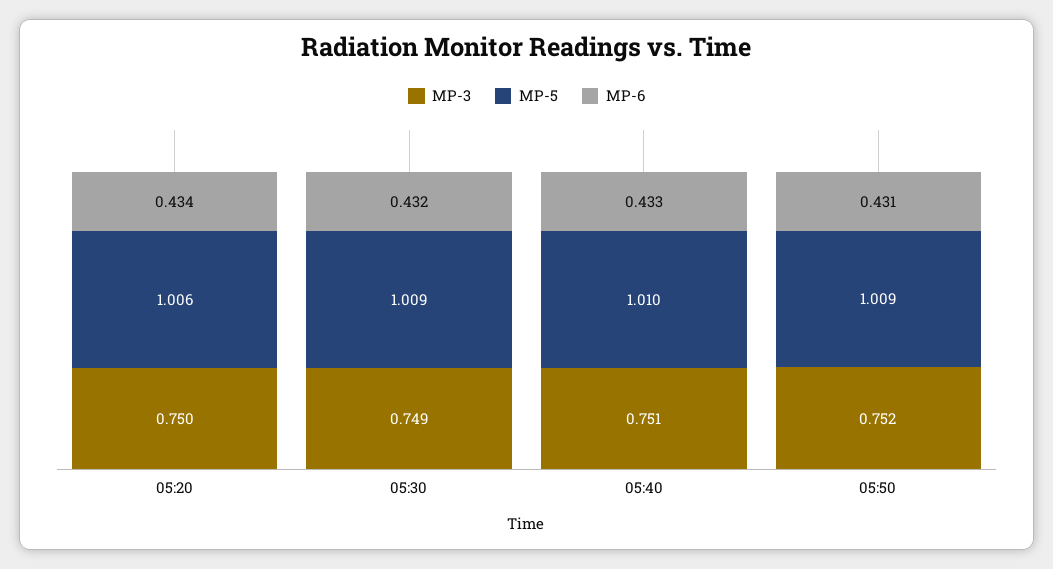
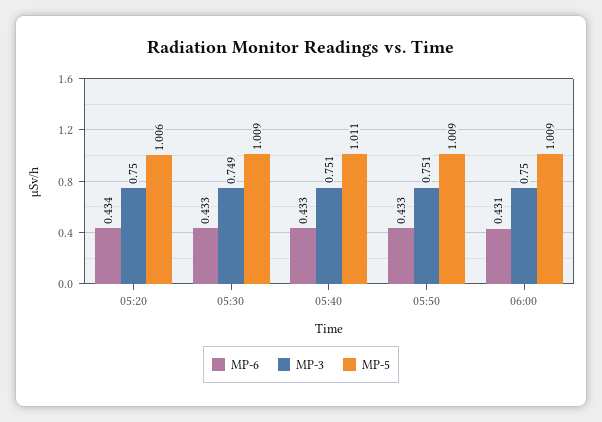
MP-6, 05:30: 0.432 -> 0.433
MP-5, 05:40: 1.01 -> 1.011
MP-3, 05:50: 0.752 -> 0.751
MP-6, 05:50: 0.431 -> 0.433
MP-6, 06:00: none -> 0.431
MP-3, 06:00: none -> 0.75
MP-5, 06:00: none -> 1.009

